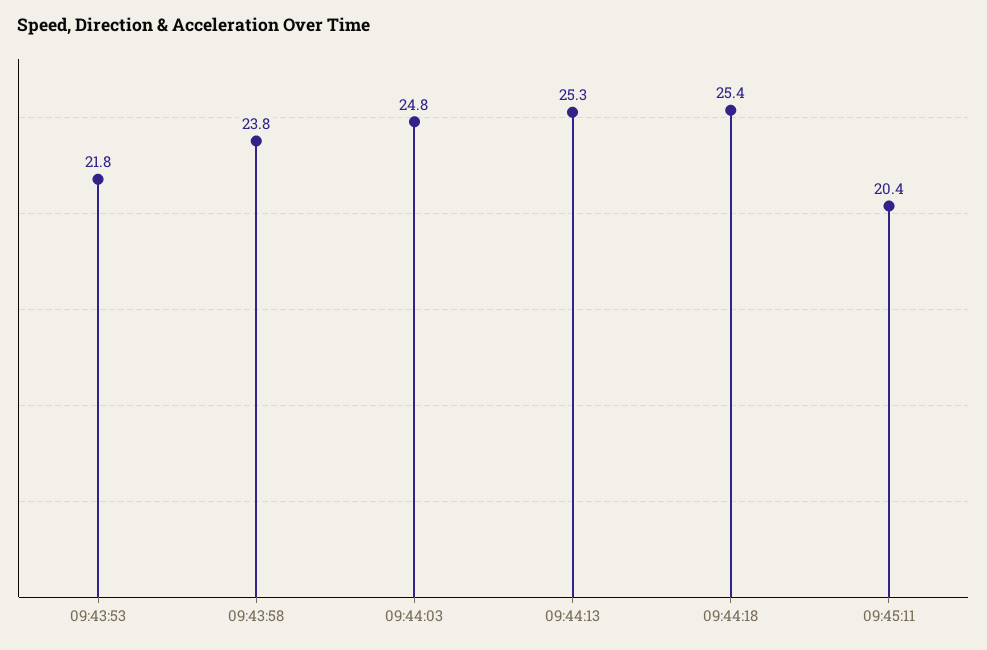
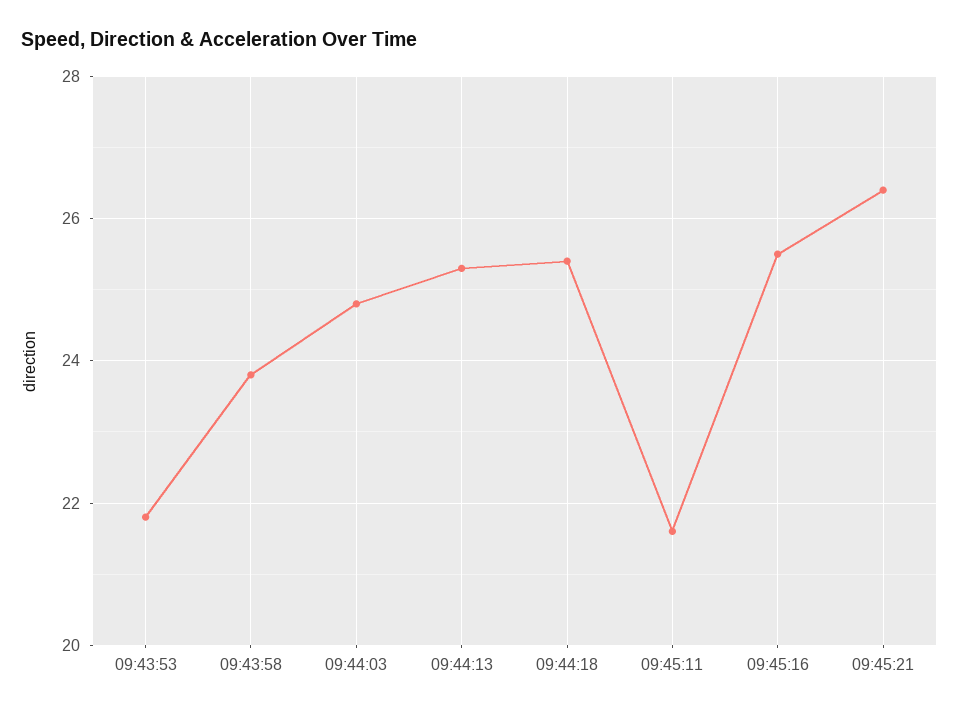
09:45:11: 20.4 -> 21.5
09:45:16: none -> 25.5
09:45:21: none -> 26.5

